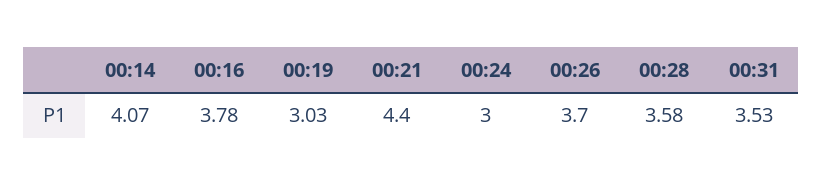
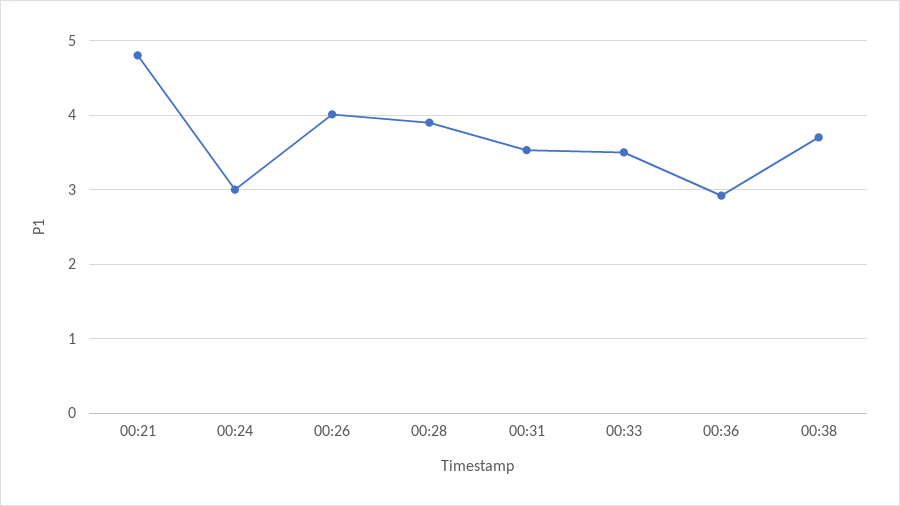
00:14: 4.07 -> none
00:16: 3.78 -> none
00:19: 3.03 -> none
00:21: 4.4 -> 4.8
00:26: 3.7 -> 4
00:28: 3.58 -> 3.9
00:33: none -> 3.5
00:36: none -> 2.9
00:38: none -> 3.7

